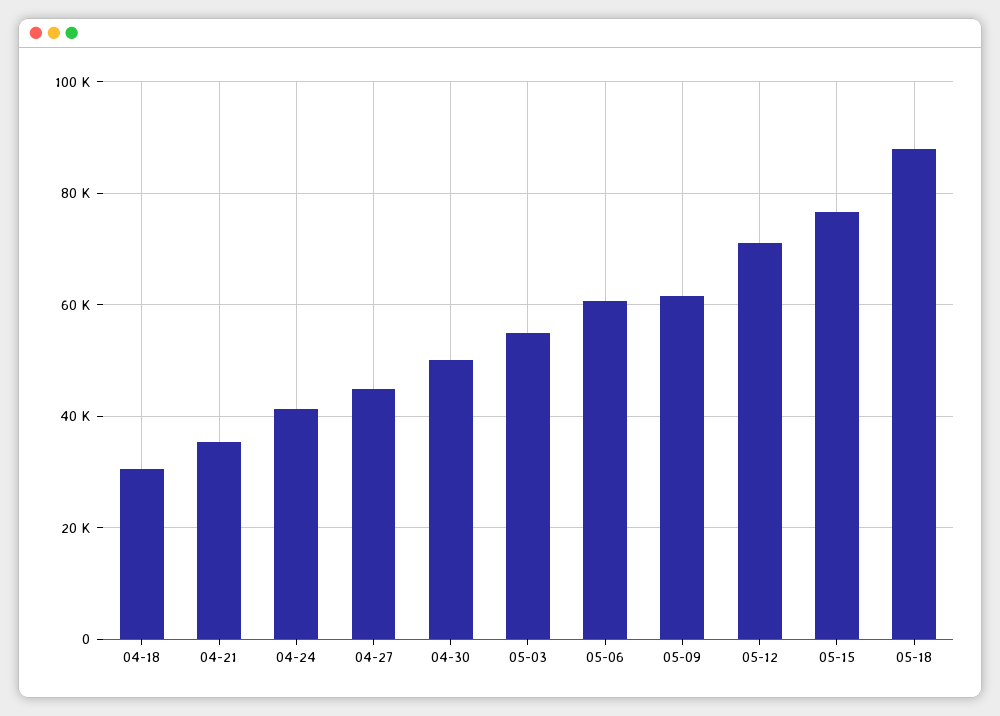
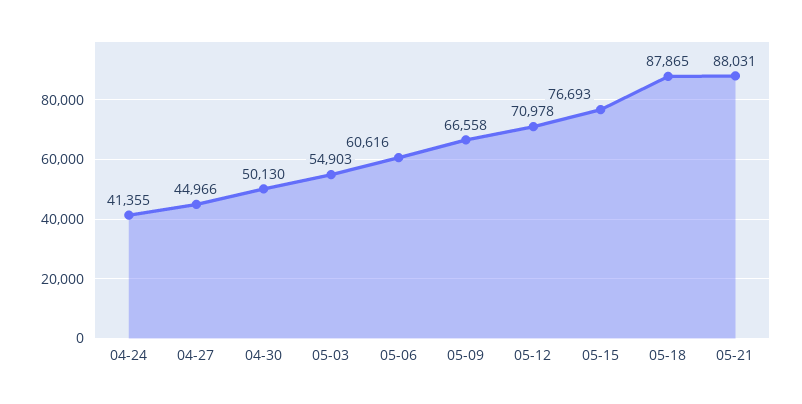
04-18: 30000 -> none
04-21: 36000 -> none
05-09: 62000 -> 66558
05-21: none -> 88031

